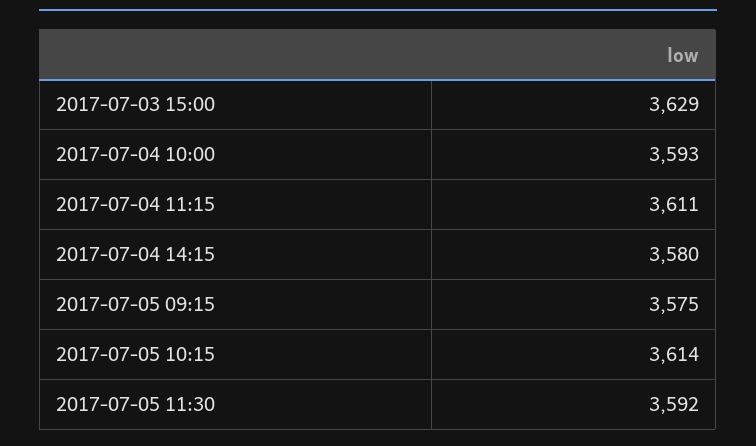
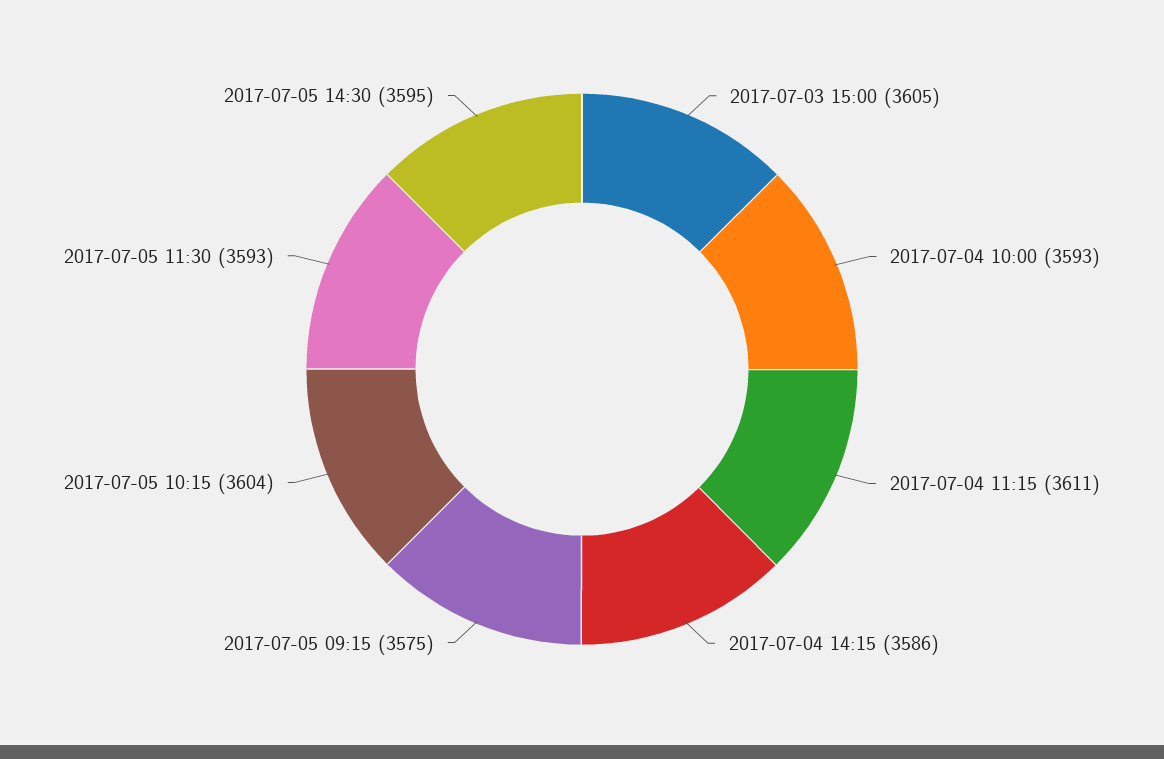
2017-07-03 15:00: 3629 -> 3605
2017-07-04 14:15: 3580 -> 3586
2017-07-05 10:15: 3614 -> 3604
2017-07-05 11:30: 3592 -> 3593
2017-07-05 14:30: none -> 3595

